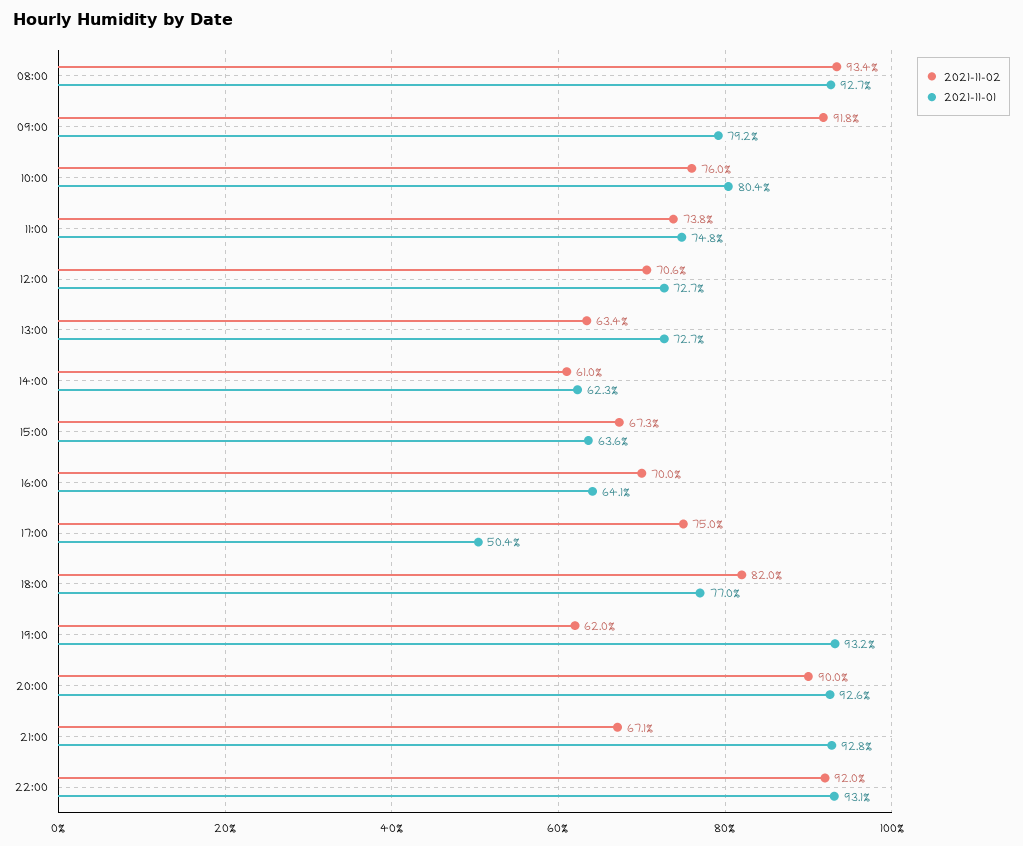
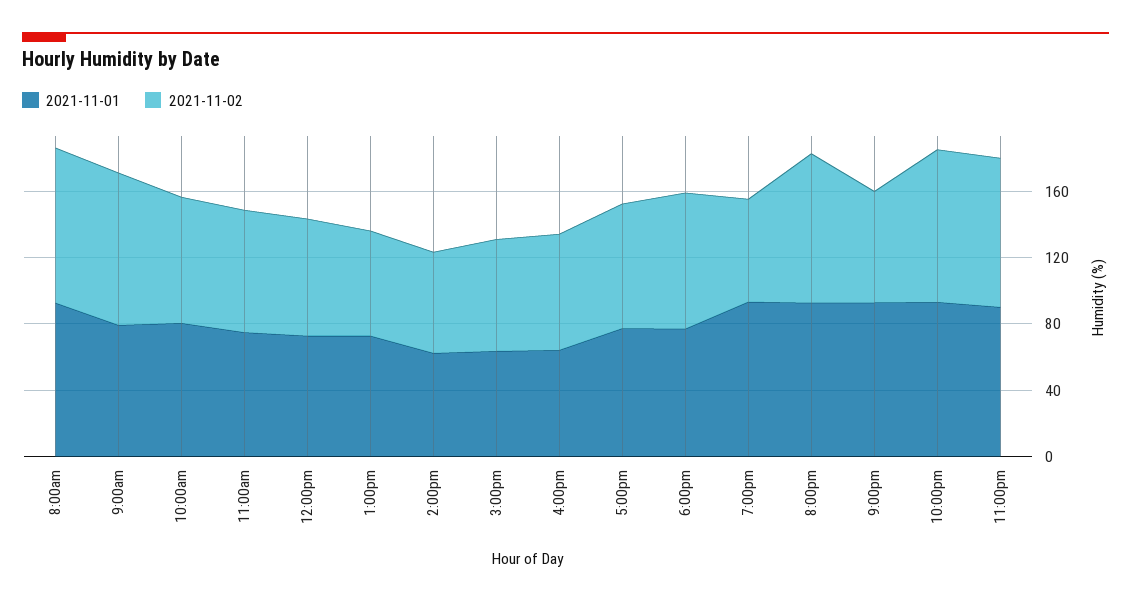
2021-11-01, 17:00: 50.4 -> 80
2021-11-01, 11:00pm: none -> 90
2021-11-02, 11:00pm: none -> 90

